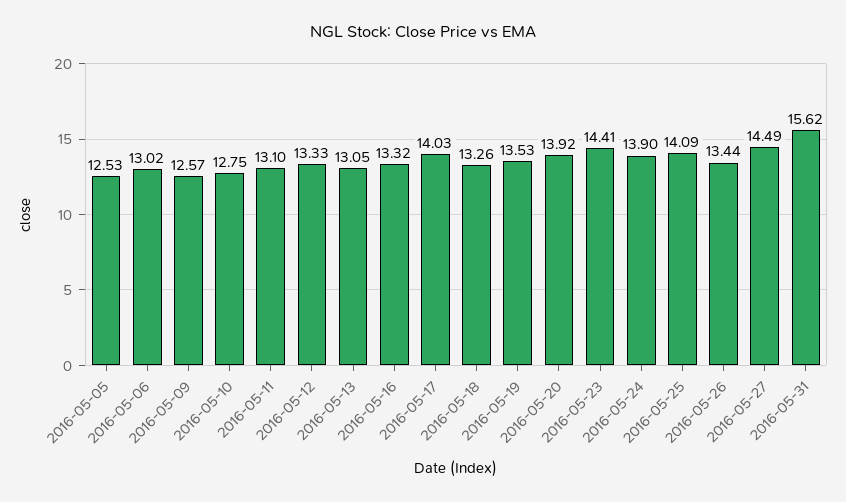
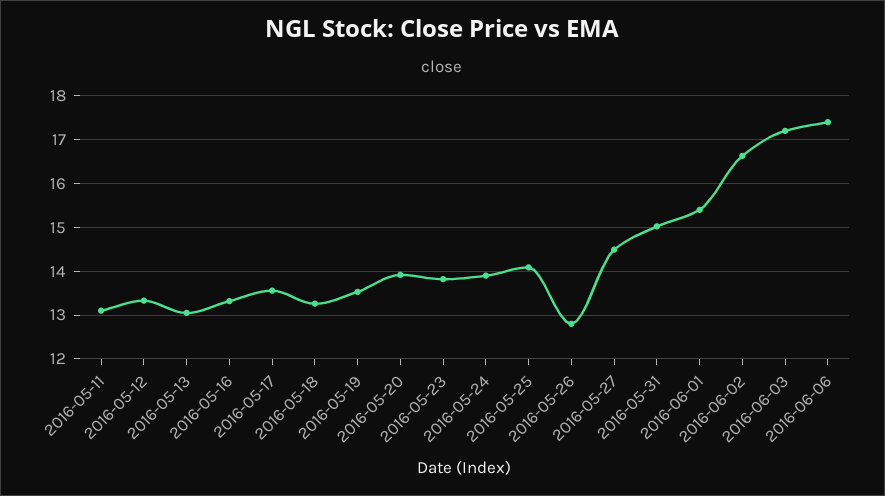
2016-05-05: 12.53 -> none
2016-05-06: 13.02 -> none
2016-05-09: 12.57 -> none
2016-05-10: 12.75 -> none
2016-05-17: 14.03 -> 13.6
2016-05-23: 14.41 -> 13.8
2016-05-26: 13.44 -> 12.8
2016-05-31: 15.62 -> 15
2016-06-01: none -> 15.4
2016-06-02: none -> 16.6
2016-06-03: none -> 17.2
2016-06-06: none -> 17.4

